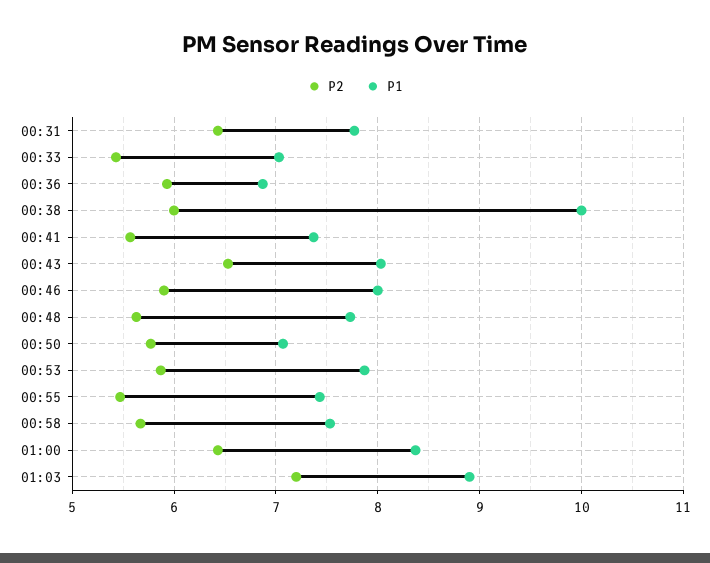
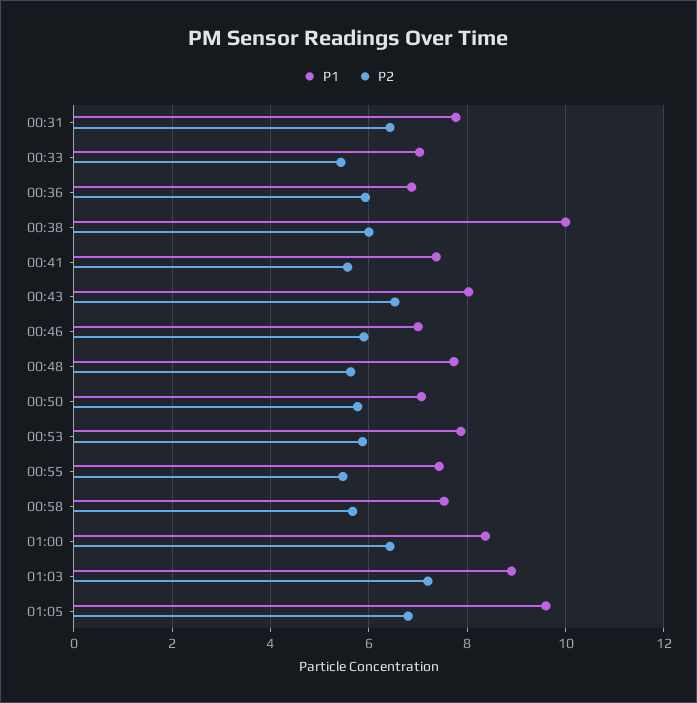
P1, 00:46: 8 -> 7
P1, 01:05: none -> 9.6
P2, 01:05: none -> 6.8

